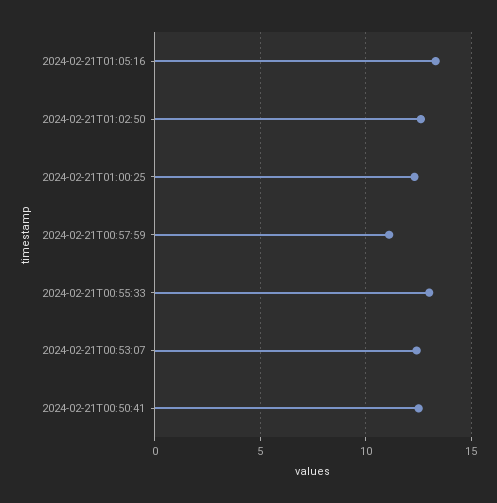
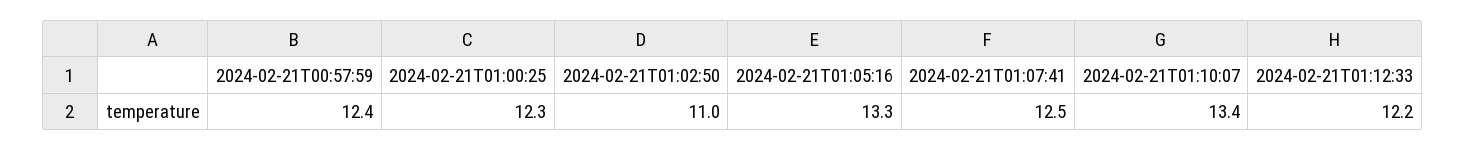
2024-02-21T01:02:50: 12.5 -> 11
2024-02-21T00:57:59: 11 -> 12.4
2024-02-21T00:55:33: 13 -> none
2024-02-21T00:53:07: 12.5 -> none
2024-02-21T00:50:41: 12.5 -> none
2024-02-21T01:07:41: none -> 12.5
2024-02-21T01:10:07: none -> 13.4
2024-02-21T01:12:33: none -> 12.2

